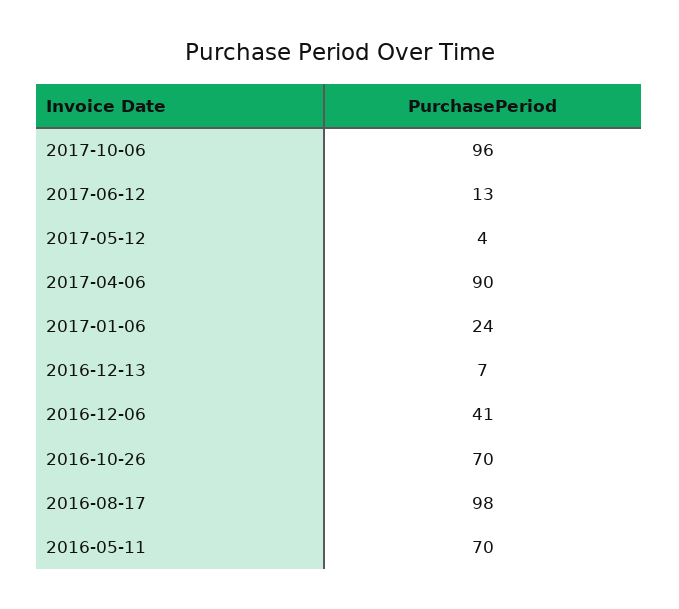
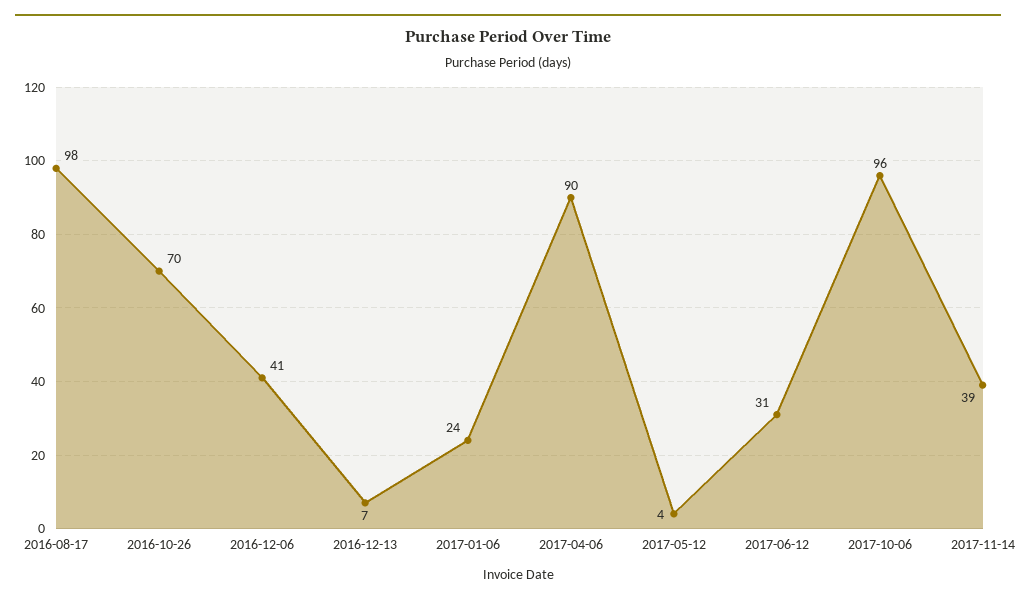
2017-06-12: 13 -> 31
2016-05-11: 70 -> none
2017-11-14: none -> 39

